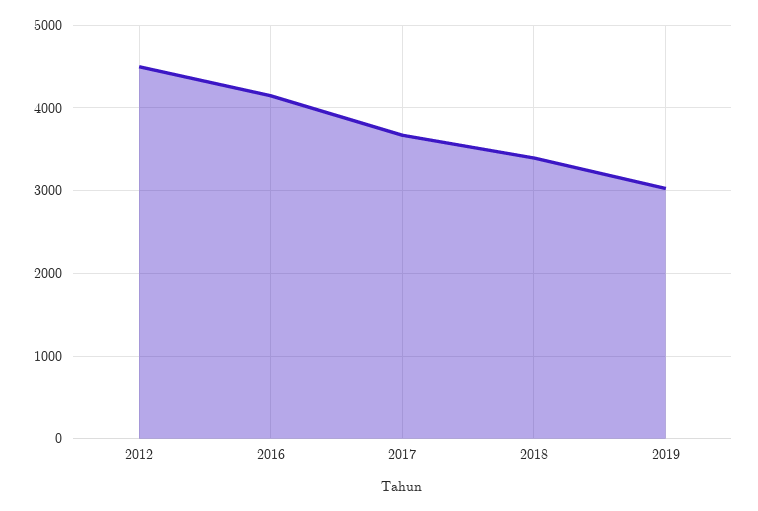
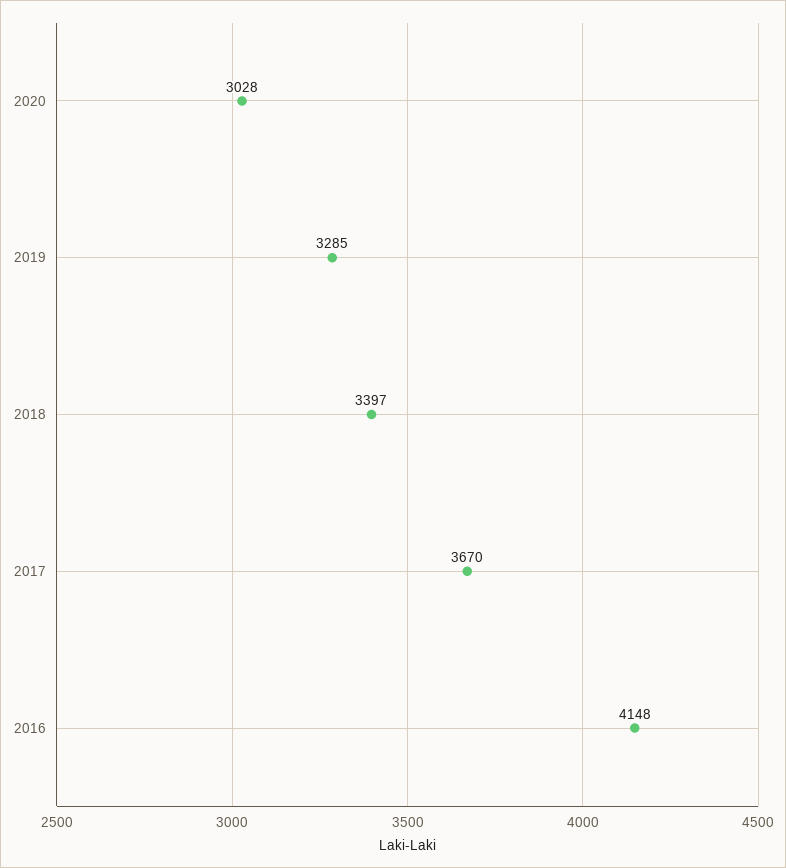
2012: 4500 -> none
2019: 3000 -> 3285
2020: none -> 3028

